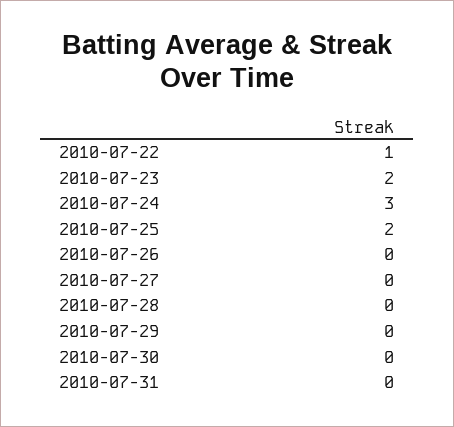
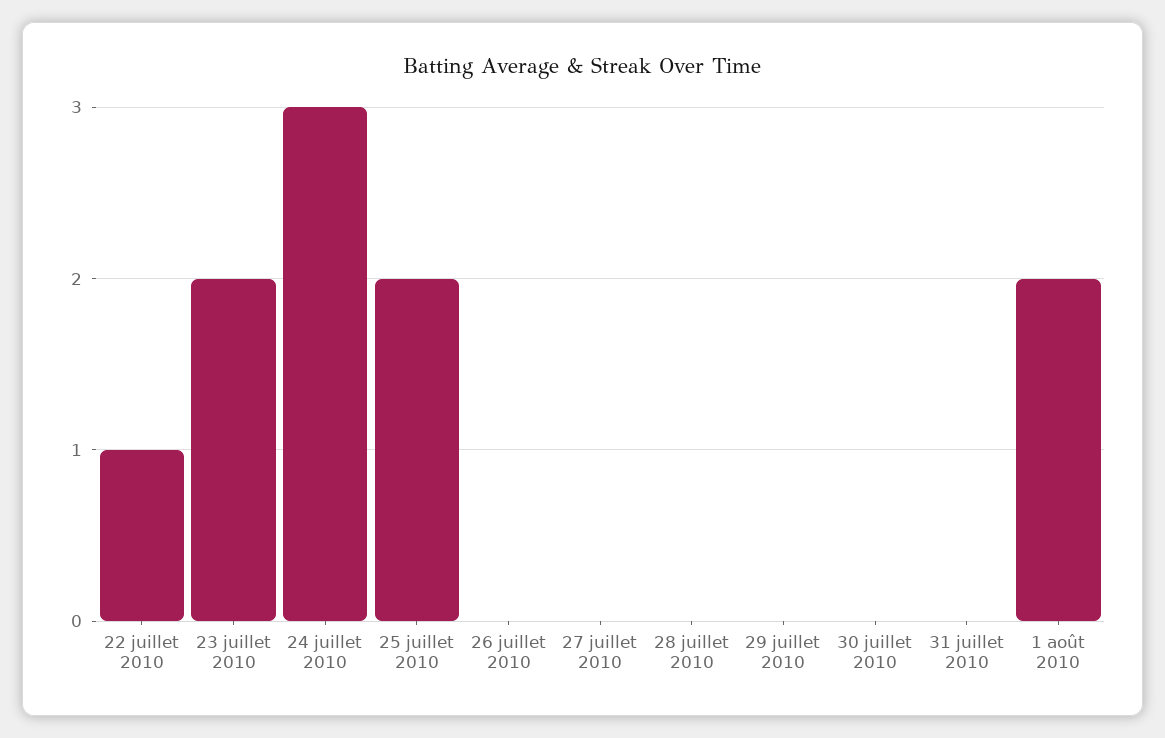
1 août 2010: none -> 2

